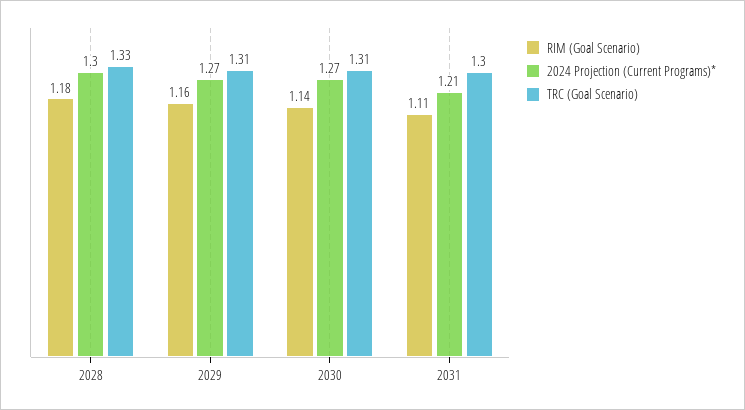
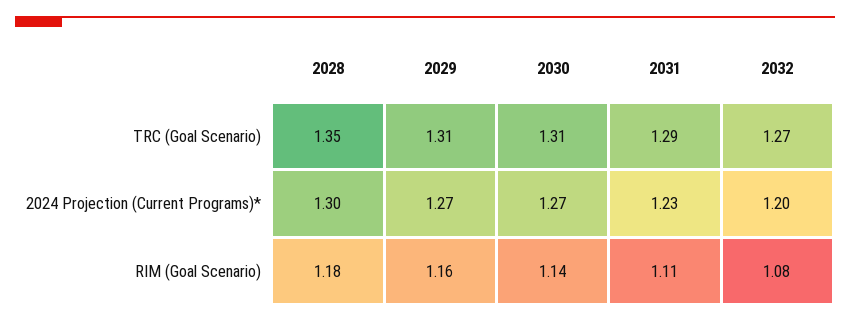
TRC (Goal Scenario), 2028: 1.33 -> 1.35
2024 Projection (Current Programs)*, 2031: 1.21 -> 1.23
TRC (Goal Scenario), 2031: 1.3 -> 1.29
TRC (Goal Scenario), 2032: none -> 1.27
2024 Projection (Current Programs)*, 2032: none -> 1.2
RIM (Goal Scenario), 2032: none -> 1.08

